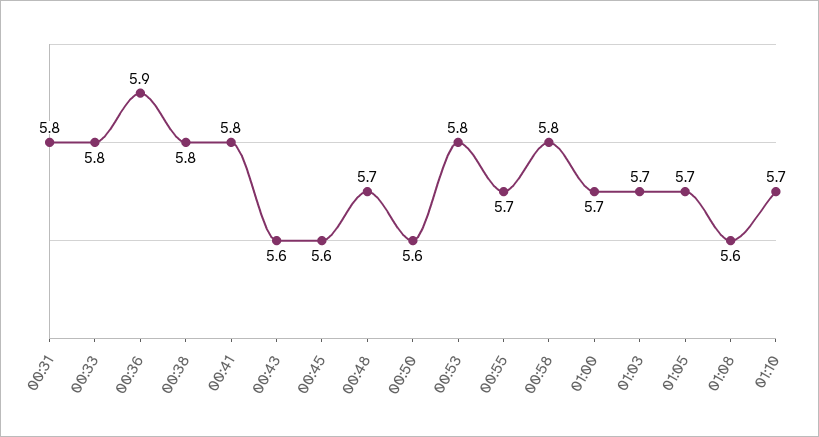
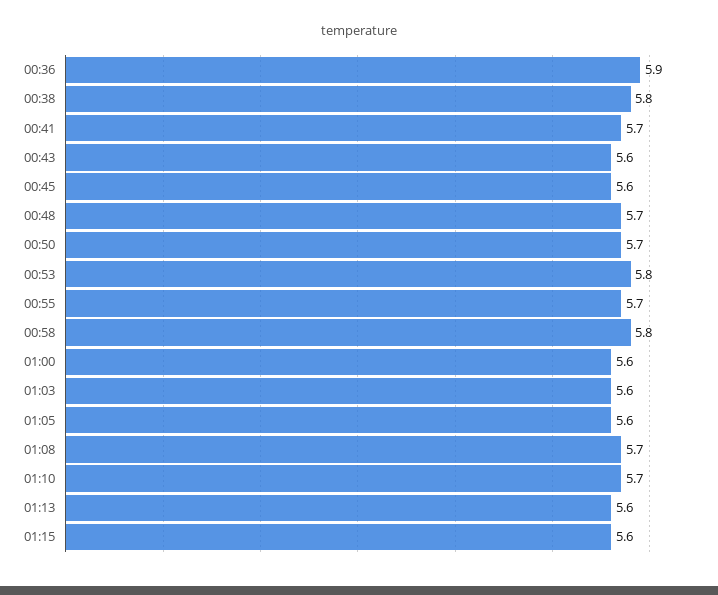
00:31: 5.8 -> none
00:33: 5.8 -> none
00:41: 5.8 -> 5.7
00:50: 5.6 -> 5.7
01:00: 5.7 -> 5.6
01:03: 5.7 -> 5.6
01:05: 5.7 -> 5.6
01:08: 5.6 -> 5.7
01:13: none -> 5.6
01:15: none -> 5.6

